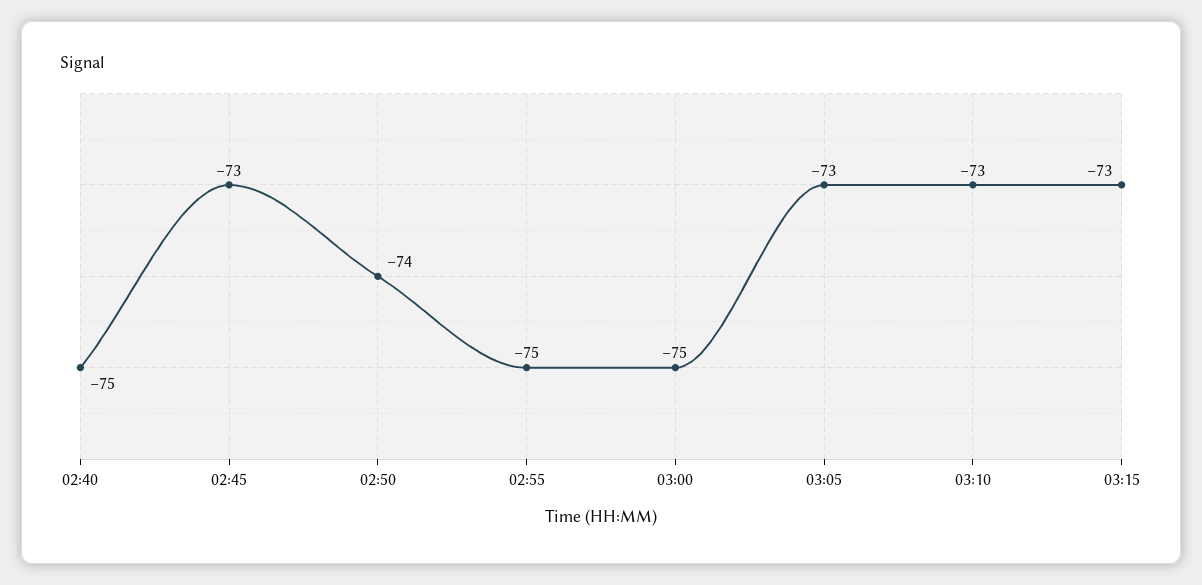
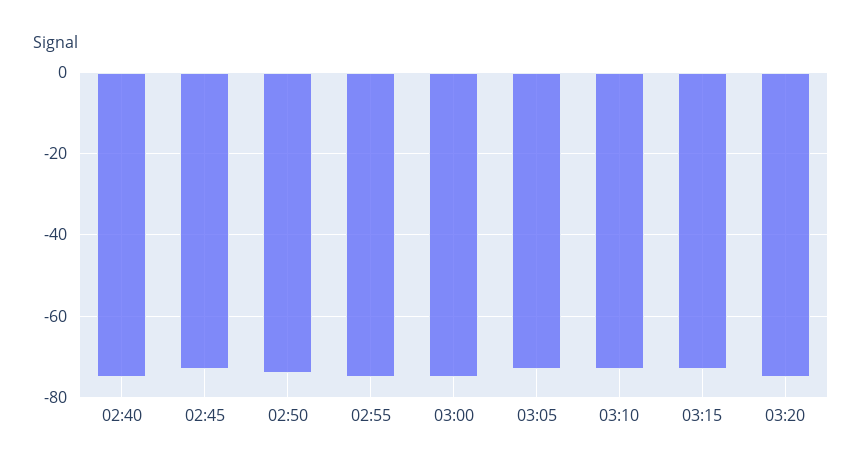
03:20: none -> -75

